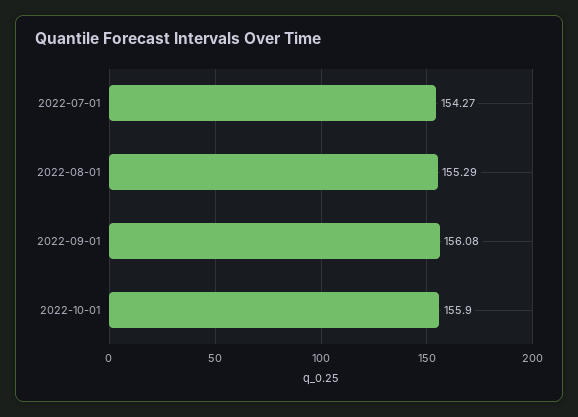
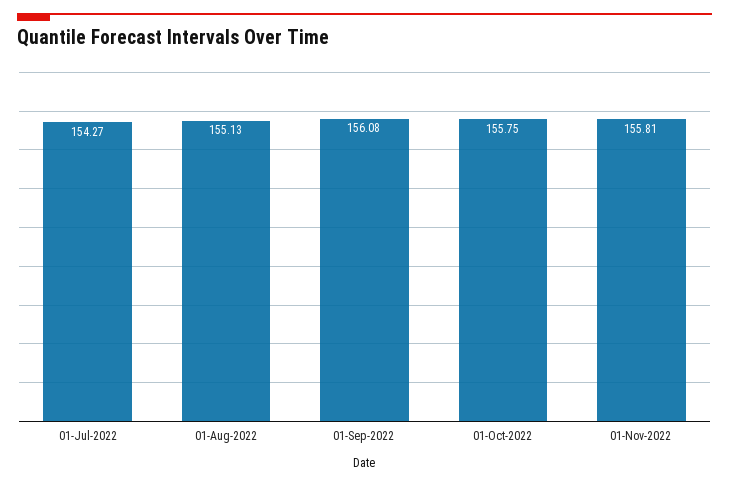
2022-08-01: 155.29 -> 155.13
2022-10-01: 155.9 -> 155.75
01-Nov-2022: none -> 155.81

